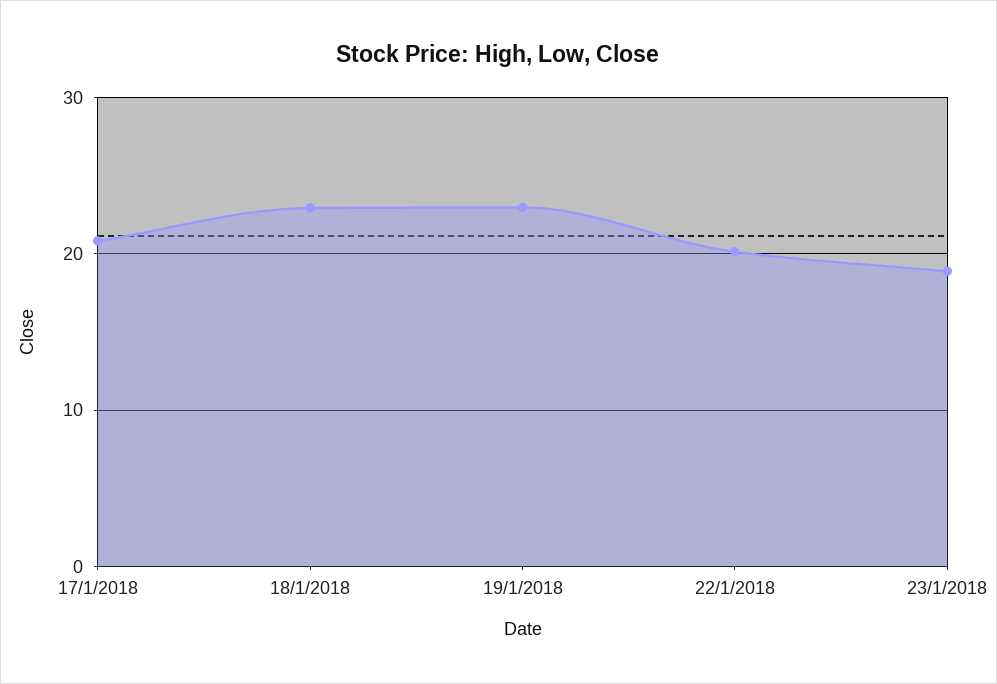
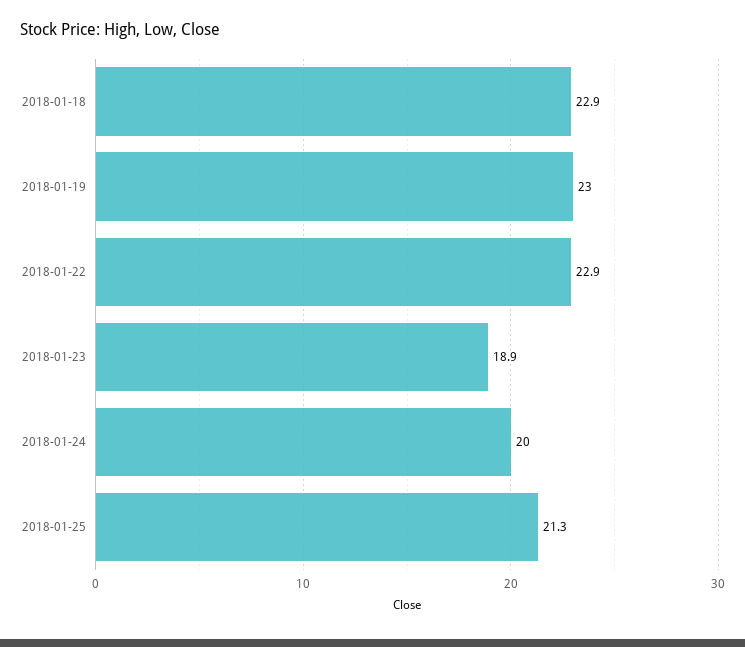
17/1/2018: 21 -> none
22/1/2018: 20 -> 22.9
2018-01-24: none -> 20
2018-01-25: none -> 21.3

